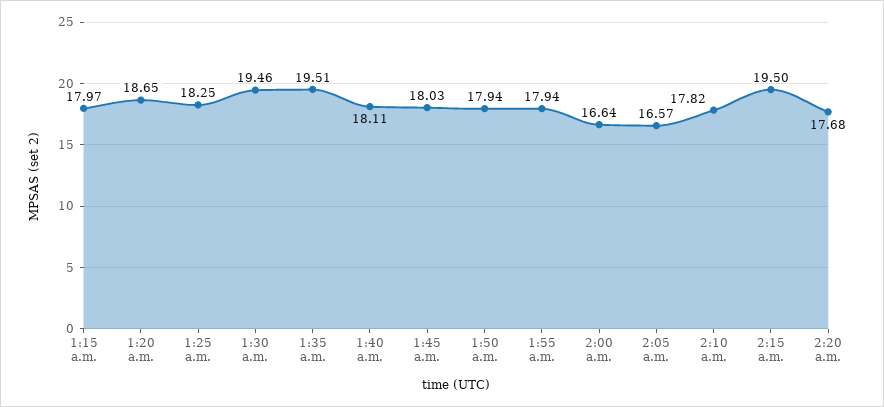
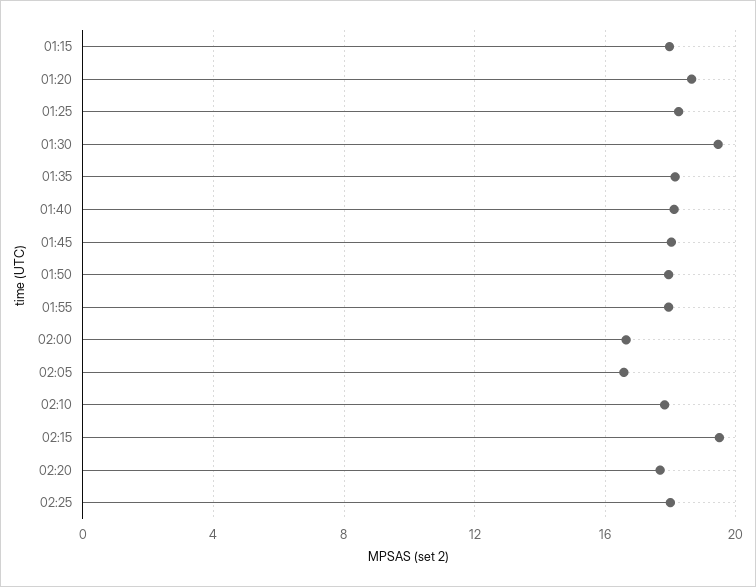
1:35 a.m.: 19.51 -> 18
02:25: none -> 18

